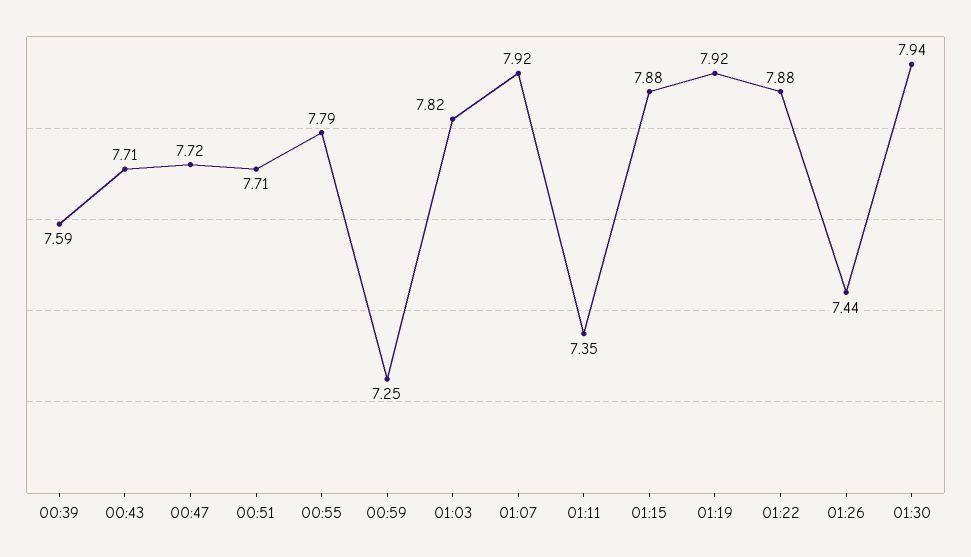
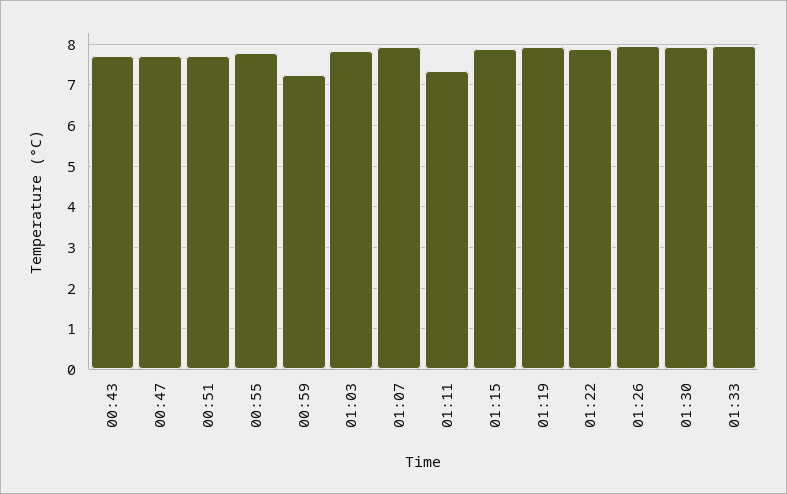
00:39: 7.59 -> none
01:26: 7.44 -> 8
01:33: none -> 8

